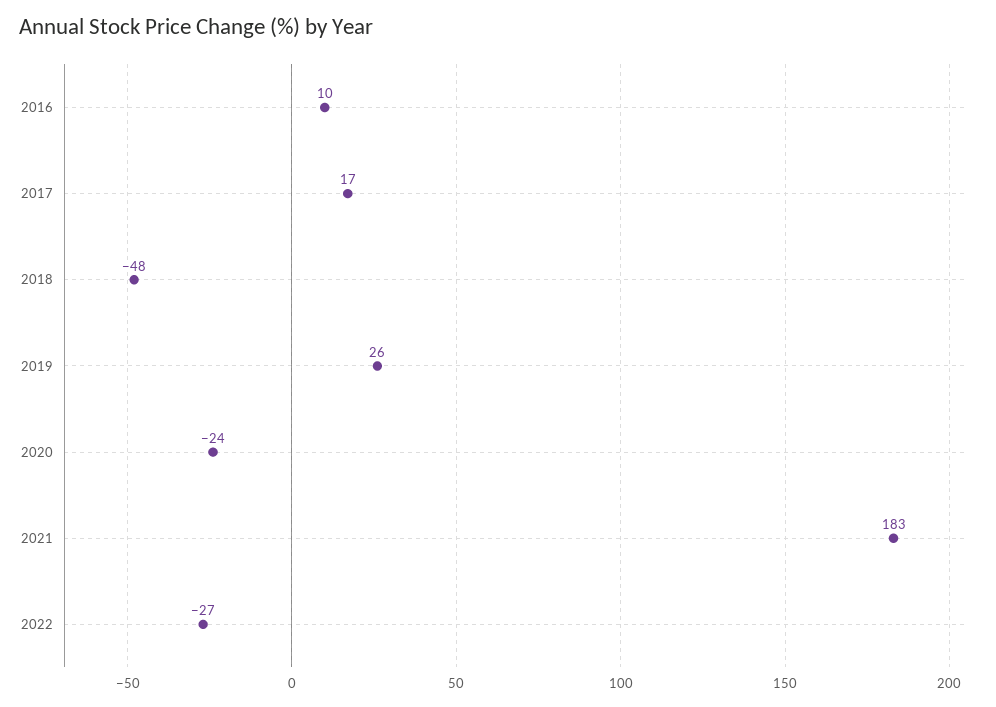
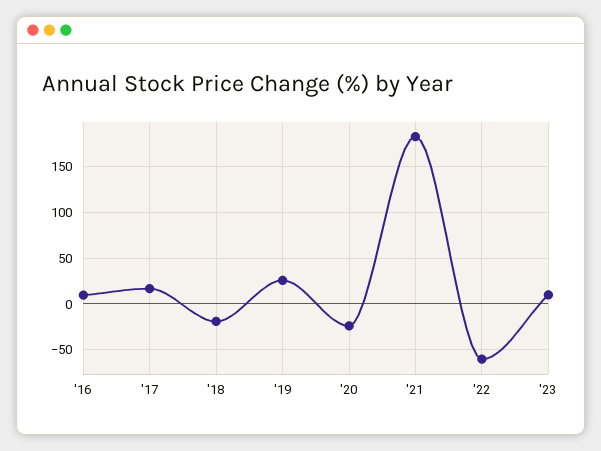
2018: -48 -> -20
2022: -27 -> -60
'23: none -> 10

